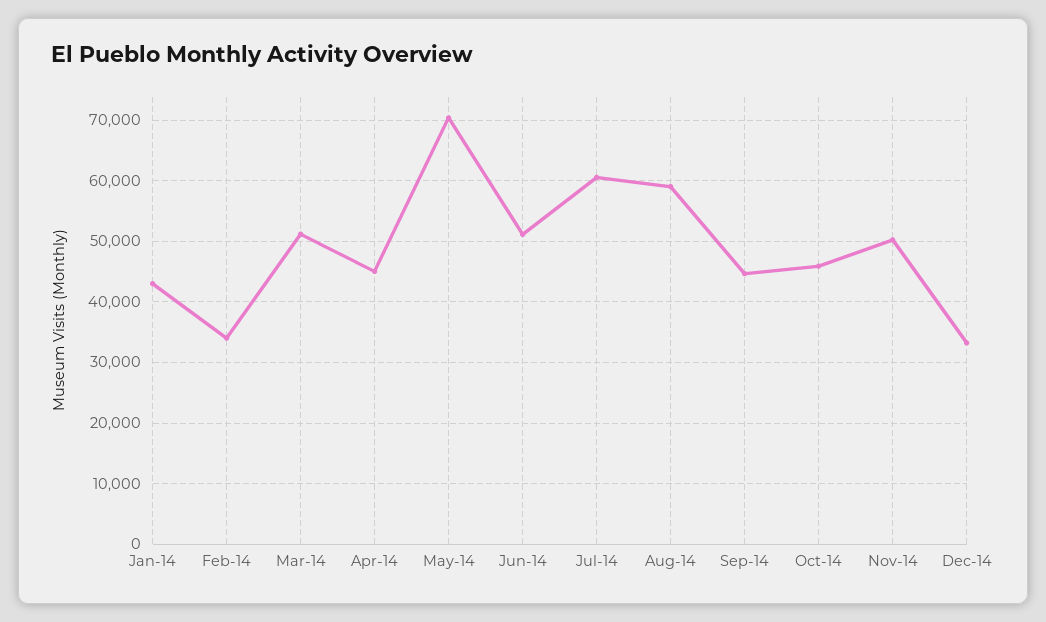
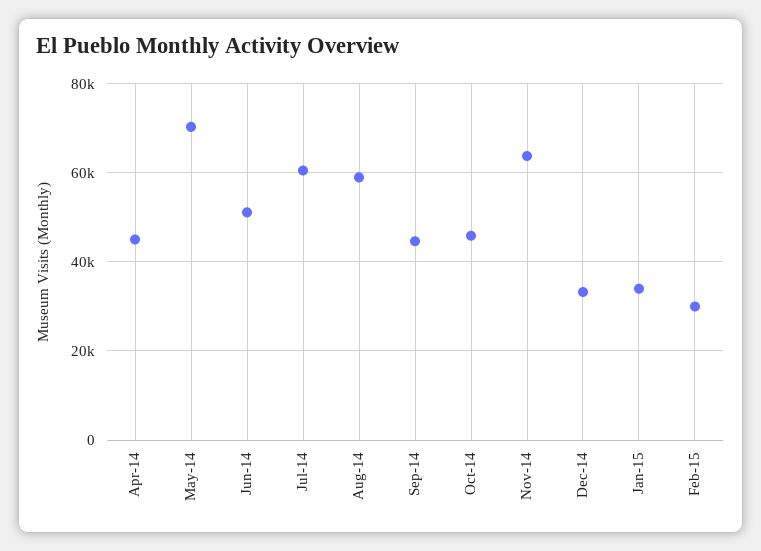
Jan-14: 43000 -> none
Feb-14: 34000 -> none
Mar-14: 51000 -> none
Nov-14: 50000 -> 64000
Jan-15: none -> 34000
Feb-15: none -> 30000

